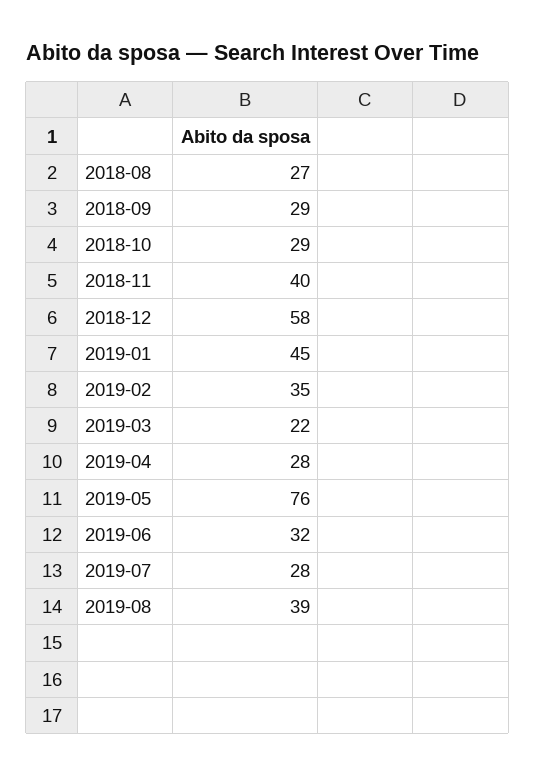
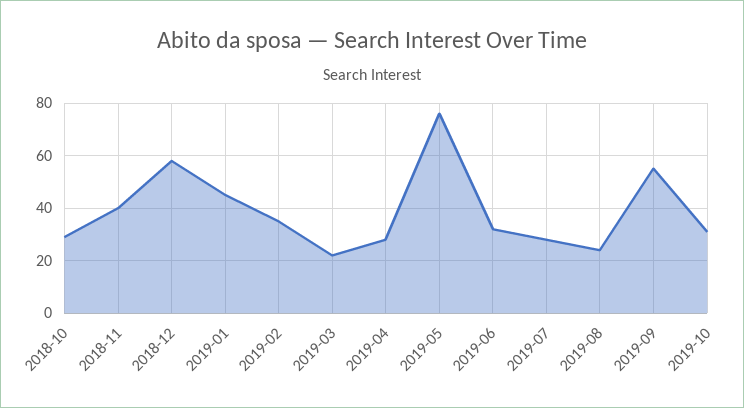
2018-08: 27 -> none
2018-09: 29 -> none
2019-08: 39 -> 25
2019-09: none -> 55
2019-10: none -> 30

